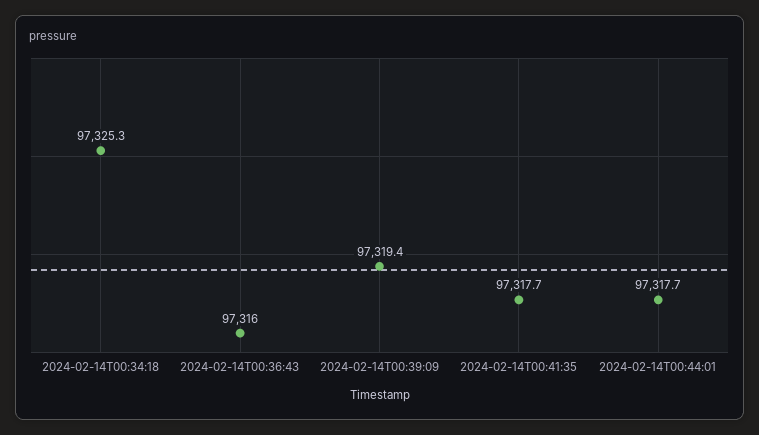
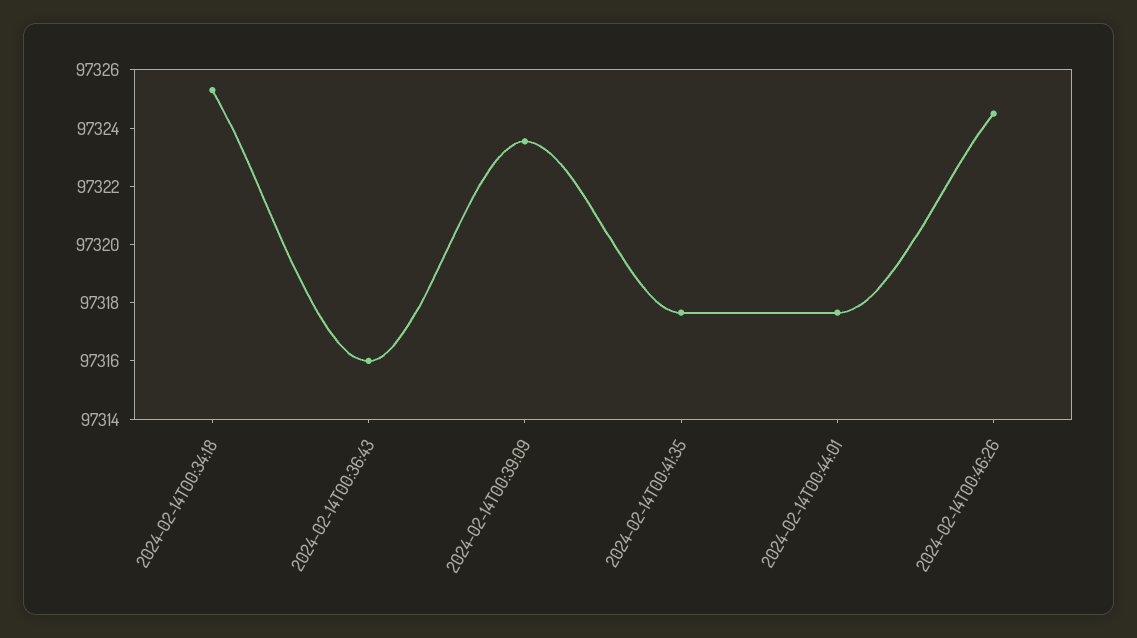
2024-02-14T00:39:09: 97319.4 -> 97323.5
2024-02-14T00:46:26: none -> 97324.5

